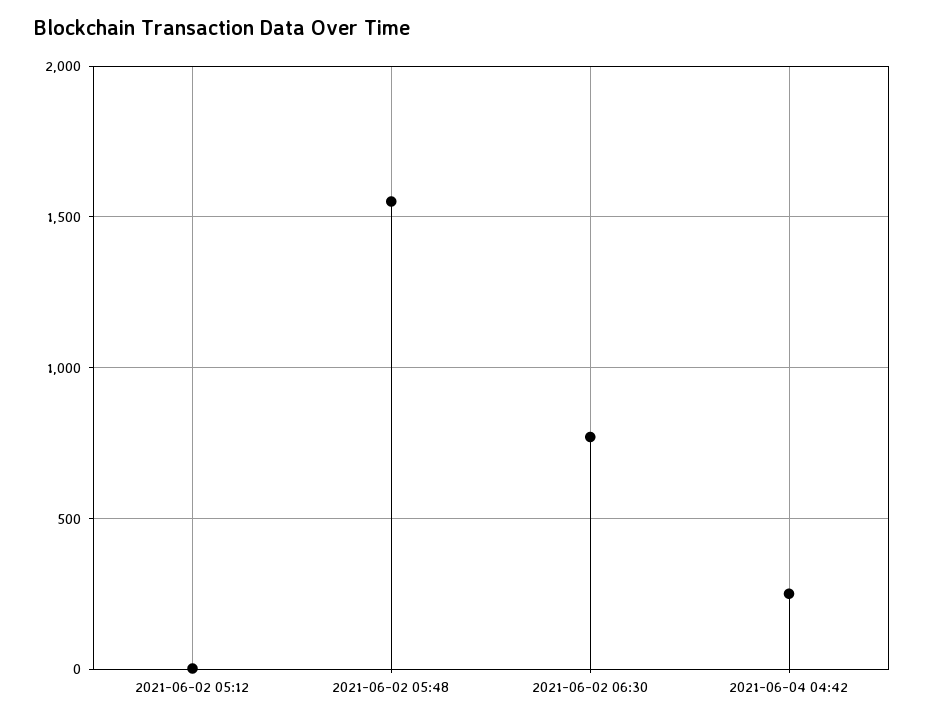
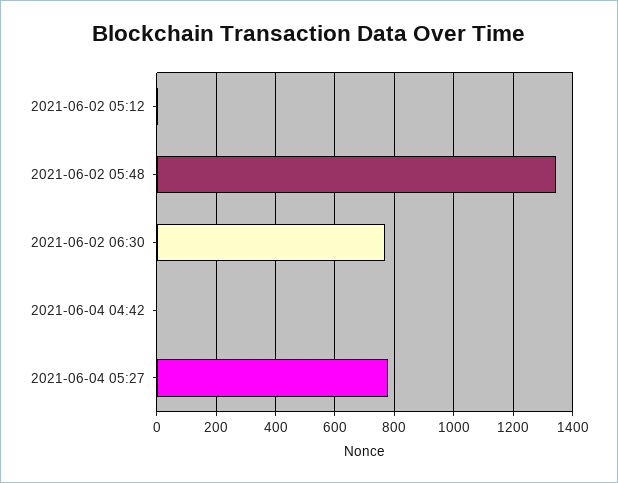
2021-06-02 05:48: 1550 -> 1350
2021-06-04 04:42: 250 -> 0
2021-06-04 05:27: none -> 775

